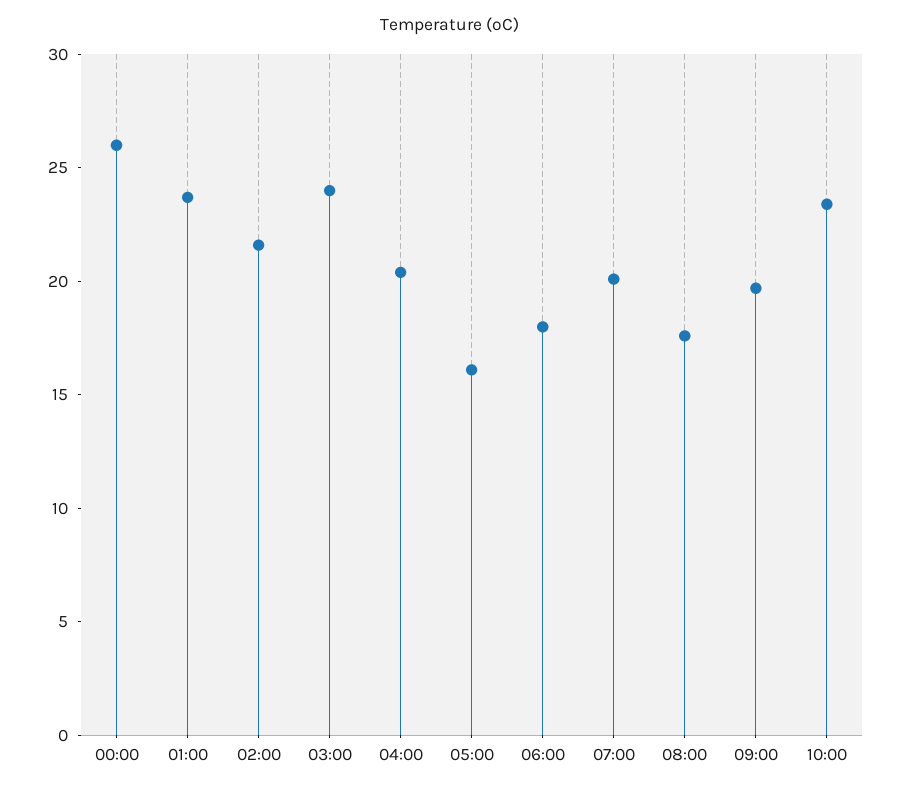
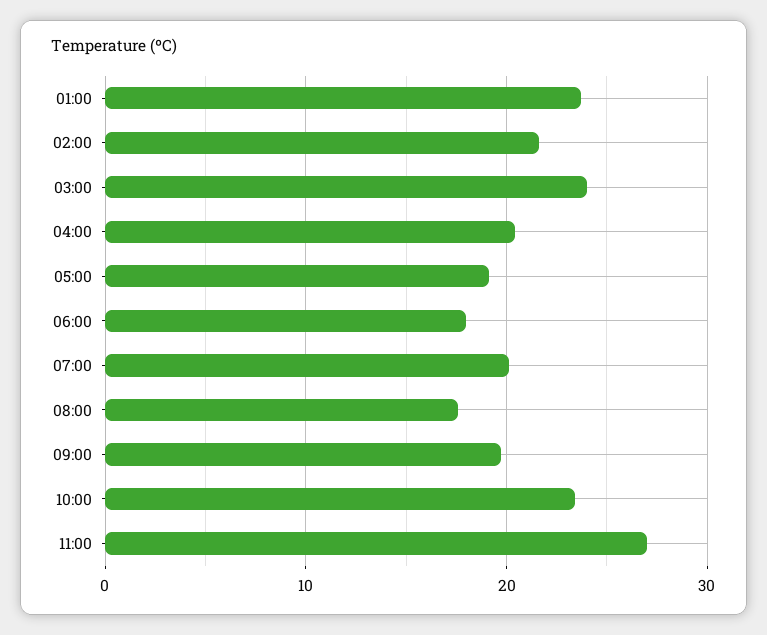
00:00: 26 -> none
05:00: 16 -> 19
11:00: none -> 27

